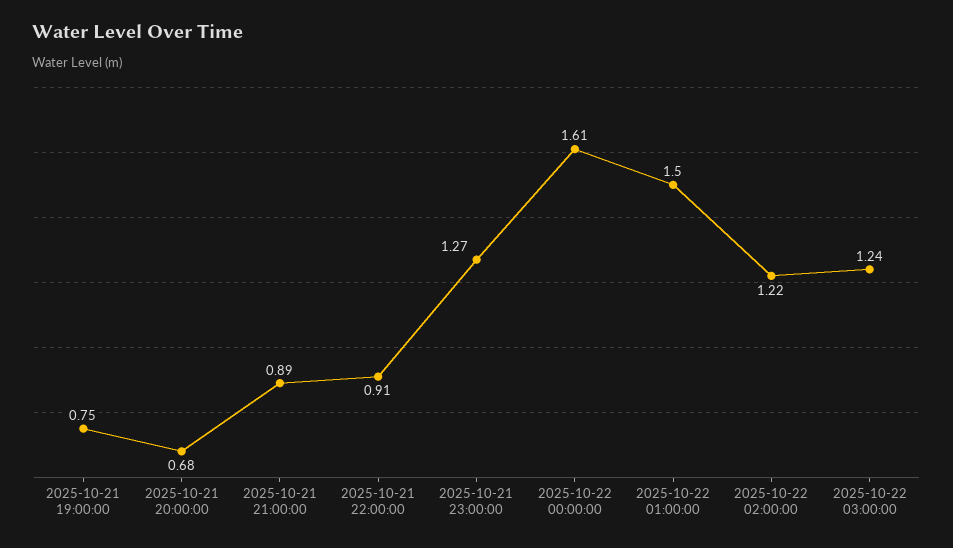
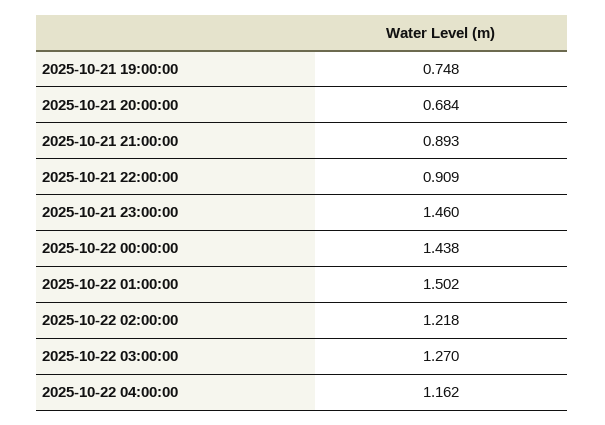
2025-10-21 23:00:00: 1.27 -> 1.46
2025-10-22 00:00:00: 1.61 -> 1.438
2025-10-22 03:00:00: 1.24 -> 1.27
2025-10-22 04:00:00: none -> 1.162

